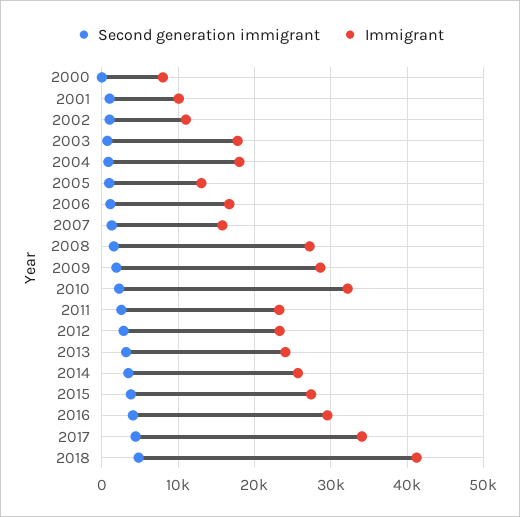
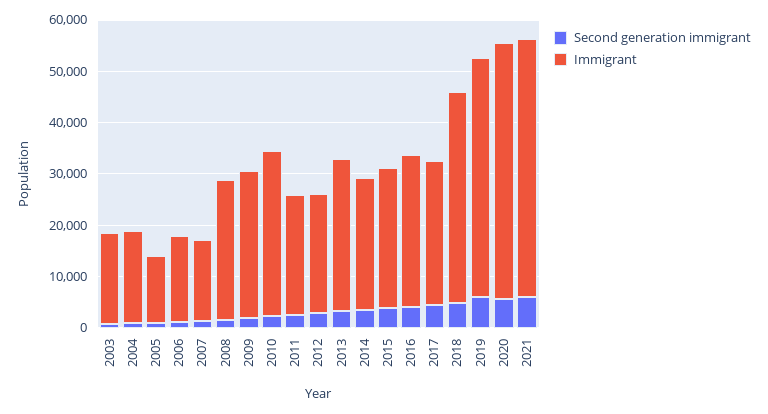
Second generation immigrant, 2000: 0 -> none
Immigrant, 2000: 8000 -> none
Second generation immigrant, 2001: 1000 -> none
Immigrant, 2001: 10000 -> none
Second generation immigrant, 2002: 1000 -> none
Immigrant, 2002: 11000 -> none
Immigrant, 2013: 24000 -> 30000
Immigrant, 2017: 34000 -> 28000
Second generation immigrant, 2019: none -> 6000
Immigrant, 2019: none -> 46000
Second generation immigrant, 2020: none -> 6000
Immigrant, 2020: none -> 50000
Second generation immigrant, 2021: none -> 6000
Immigrant, 2021: none -> 50000

